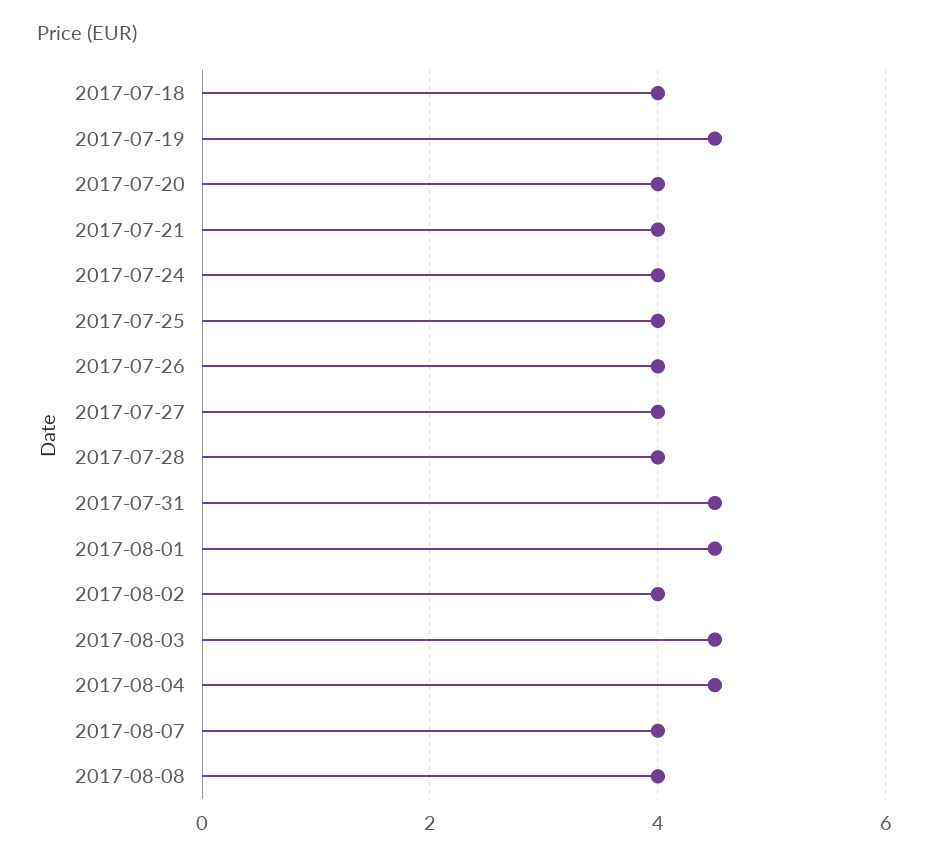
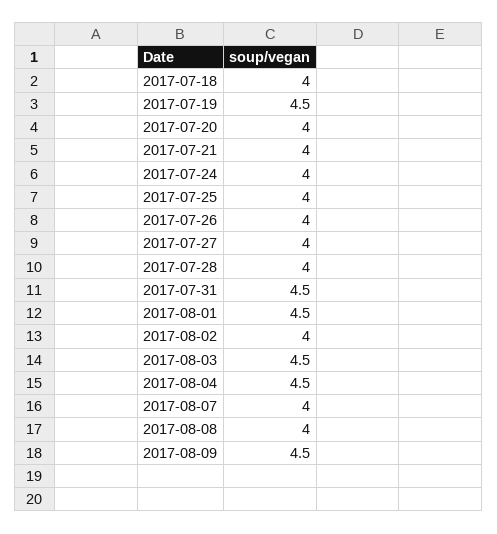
2017-08-09: none -> 4.5

